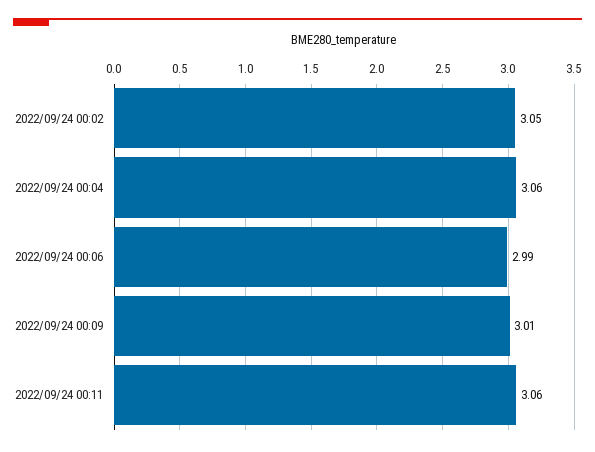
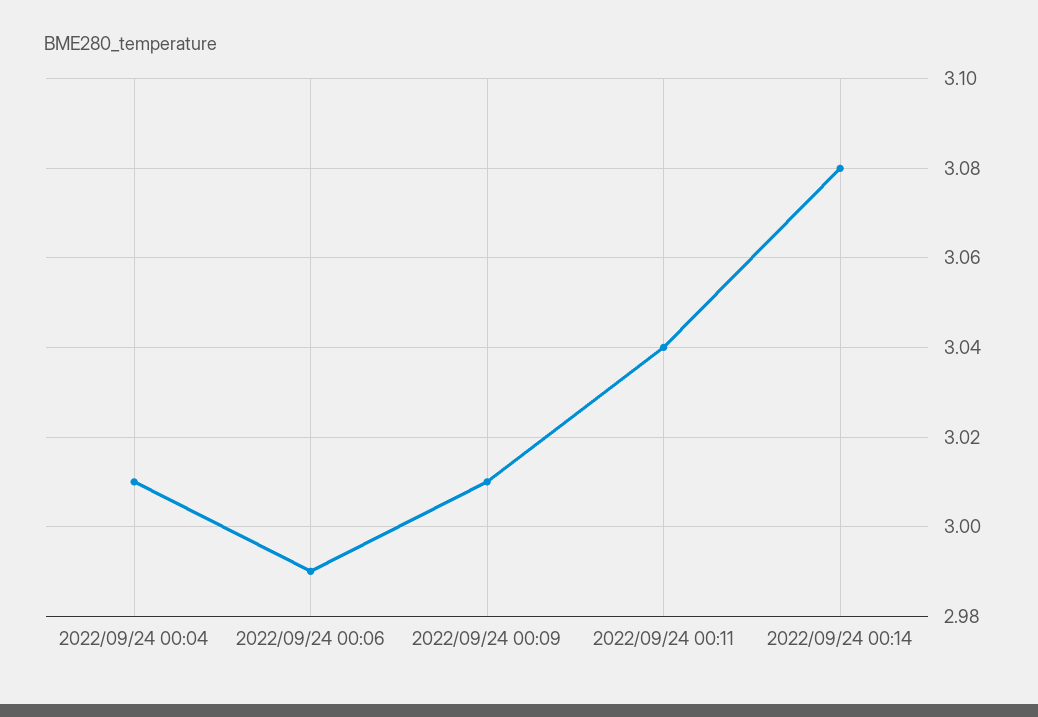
2022/09/24 00:02: 3.05 -> none
2022/09/24 00:04: 3.06 -> 3.01
2022/09/24 00:11: 3.06 -> 3.04
2022/09/24 00:14: none -> 3.08

